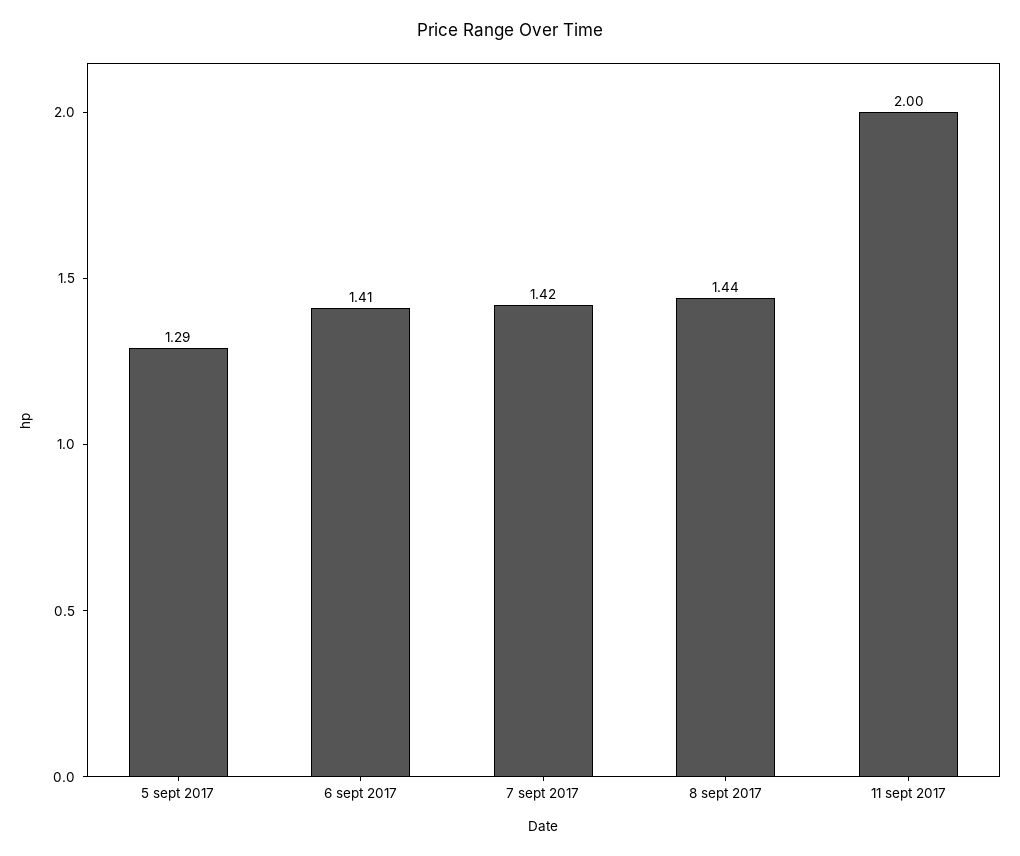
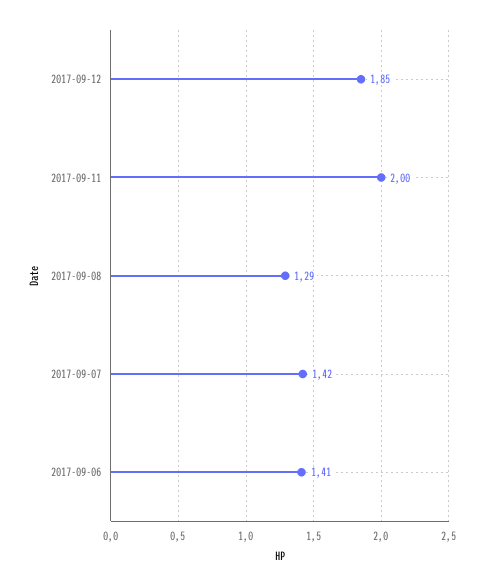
5 sept 2017: 1.29 -> none
8 sept 2017: 1.44 -> 1.29
2017-09-12: none -> 1.85

